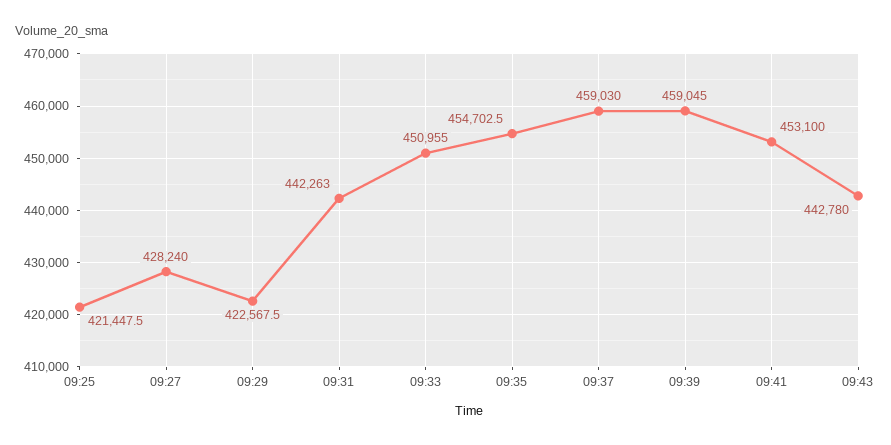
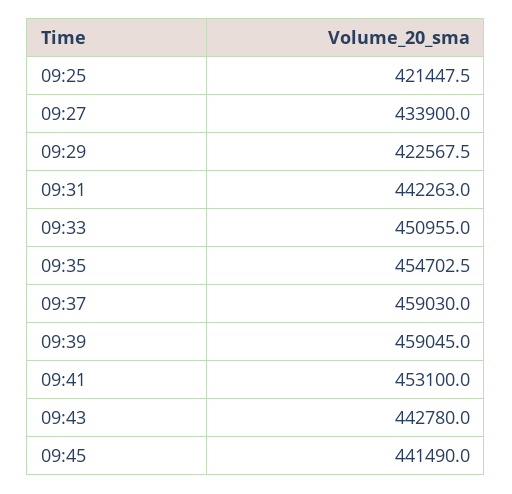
09:27: 428240 -> 433900
09:45: none -> 441490

